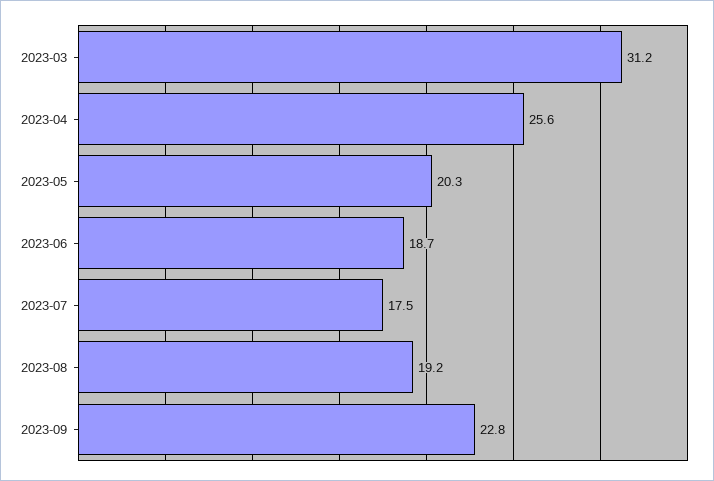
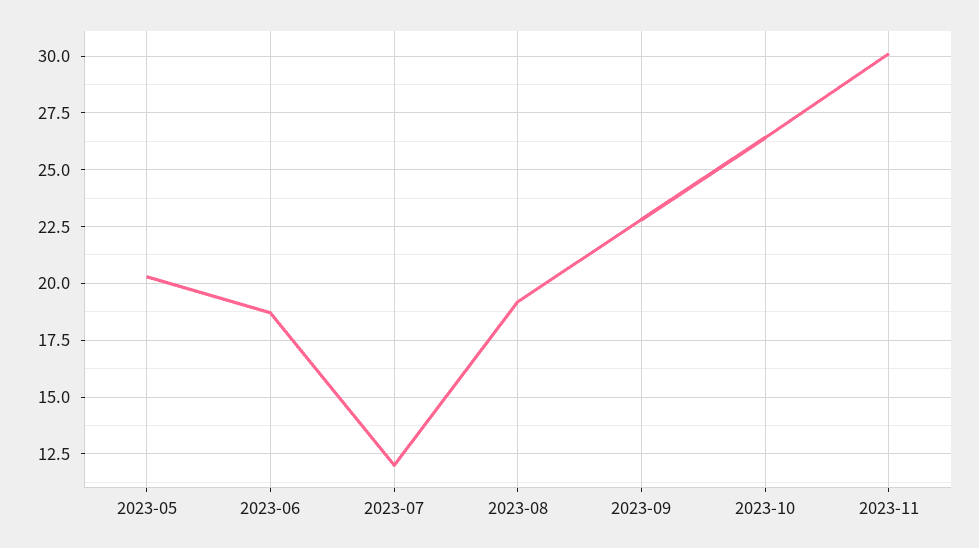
2023-03: 31.2 -> none
2023-04: 25.6 -> none
2023-07: 17.5 -> 12
2023-10: none -> 26.5
2023-11: none -> 30

